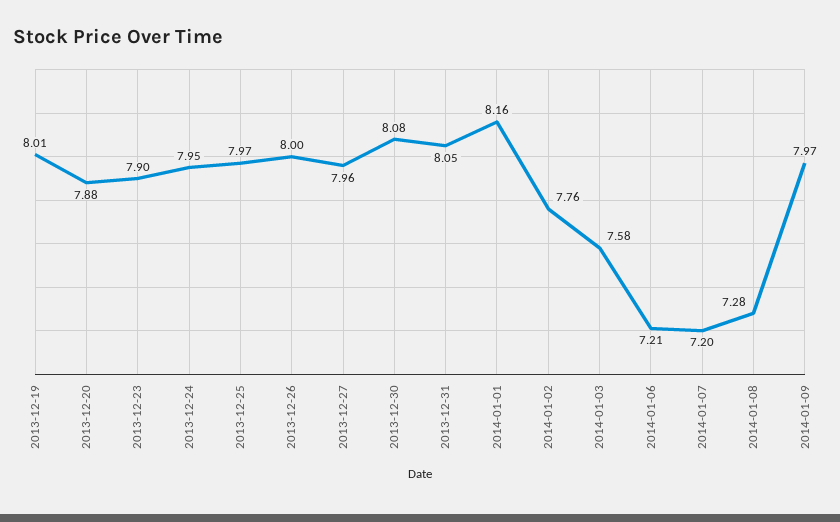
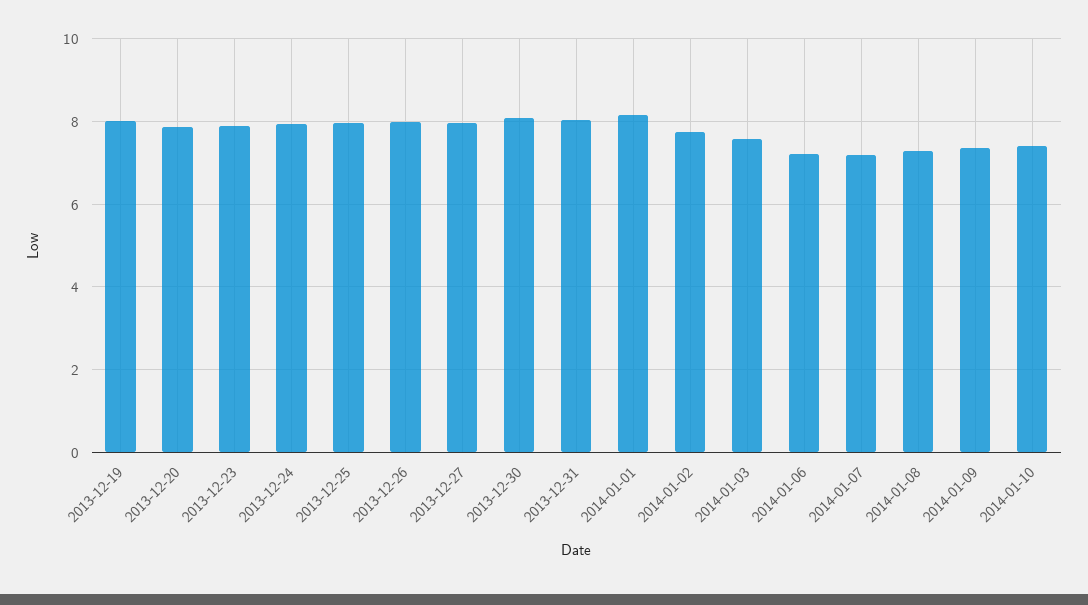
2014-01-09: 7.97 -> 7.4
2014-01-10: none -> 7.4

